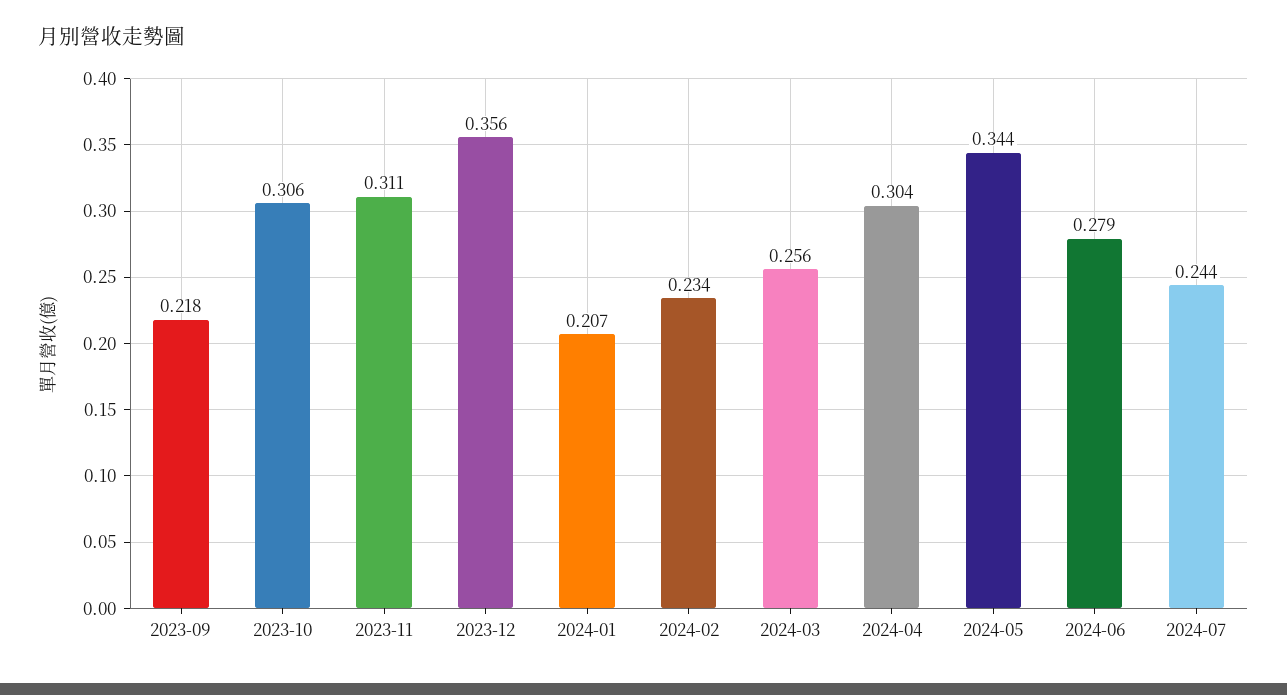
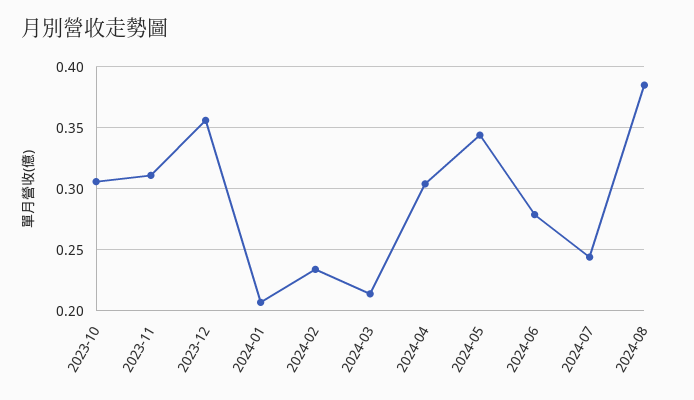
2023-09: 0.218 -> none
2024-03: 0.256 -> 0.215
2024-08: none -> 0.385

